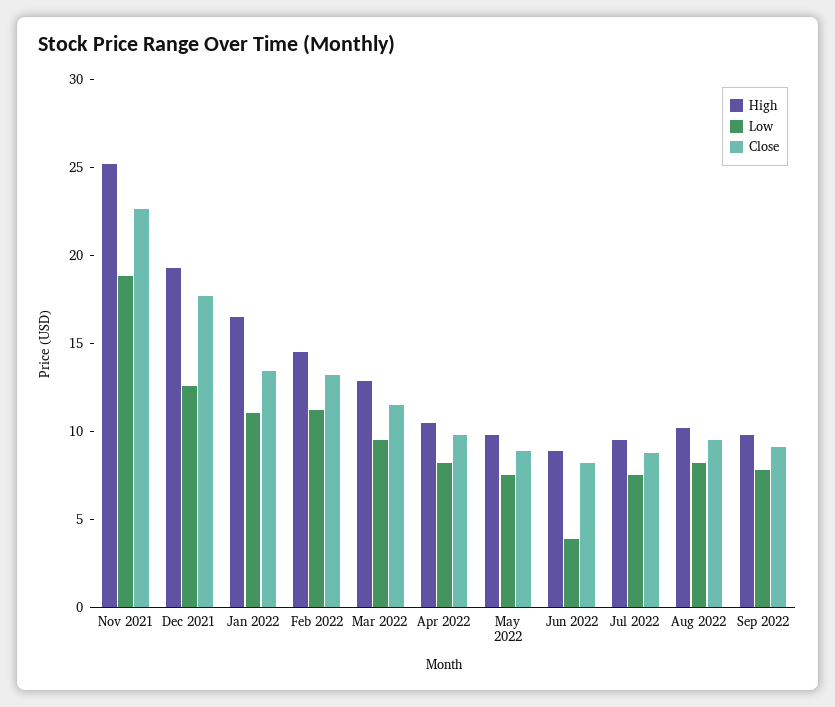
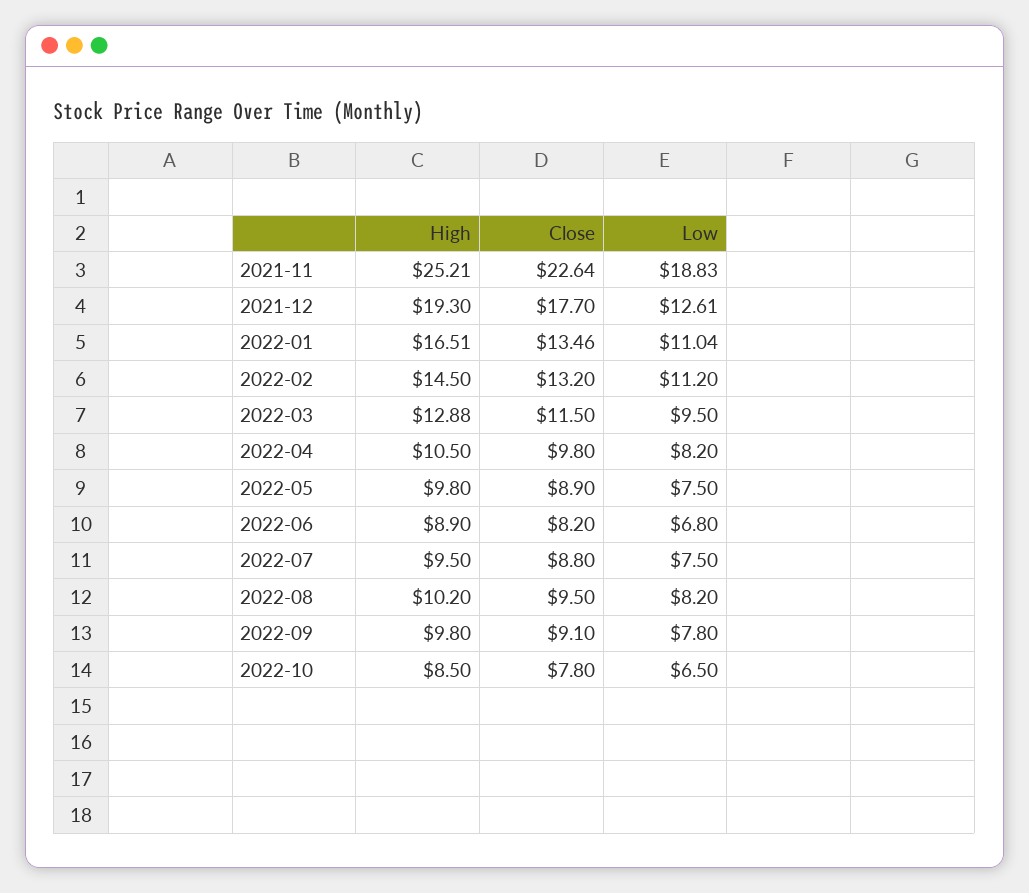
Low, Jun 2022: 4 -> 6.8
High, 2022-10: none -> 8.5
Close, 2022-10: none -> 7.8
Low, 2022-10: none -> 6.5

